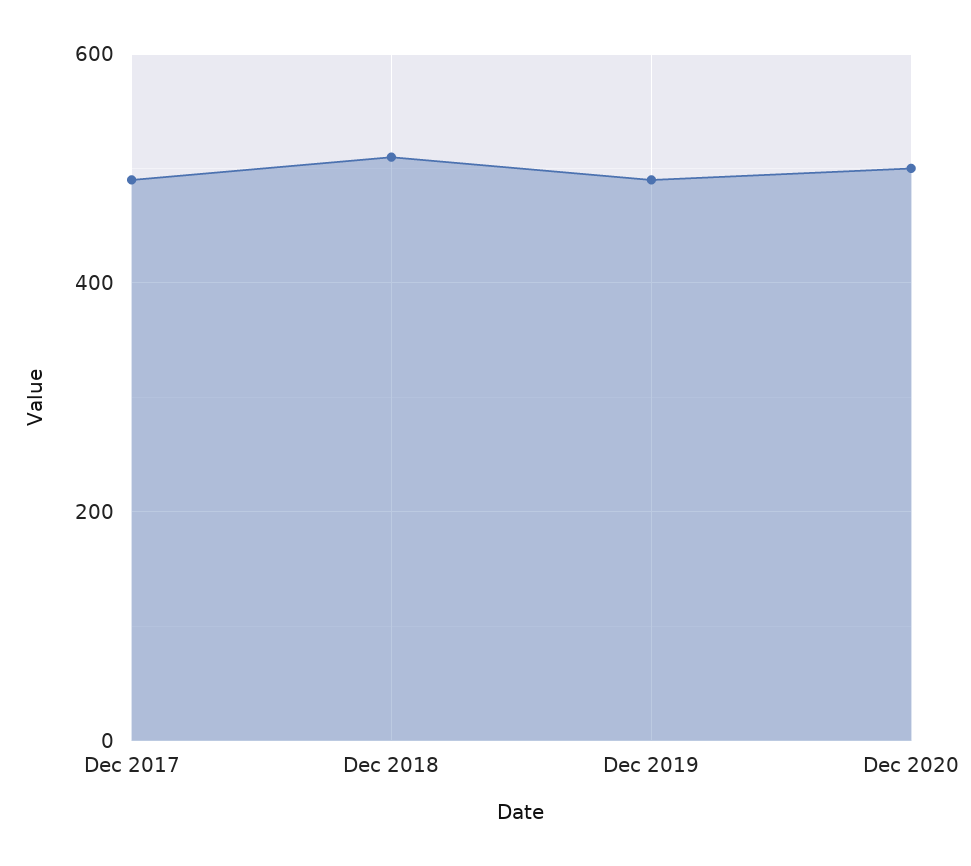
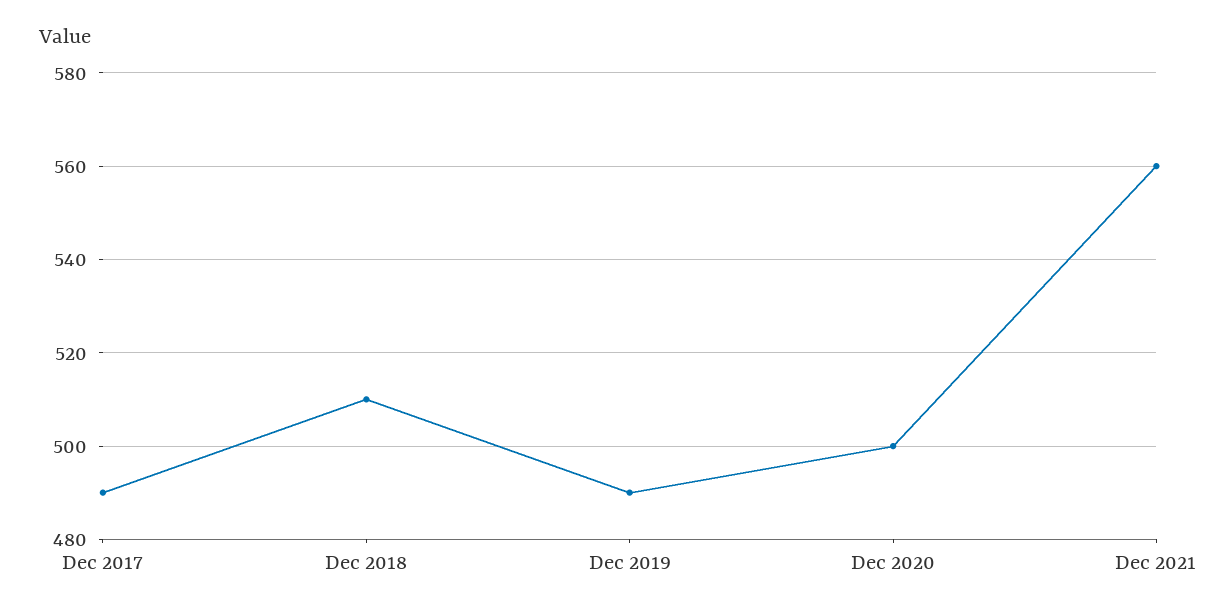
Dec 2021: none -> 560

